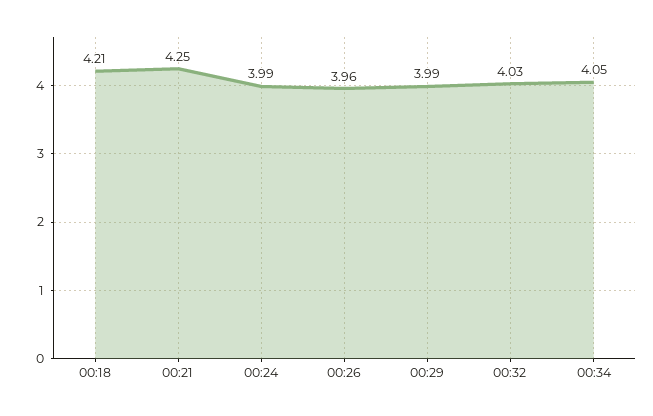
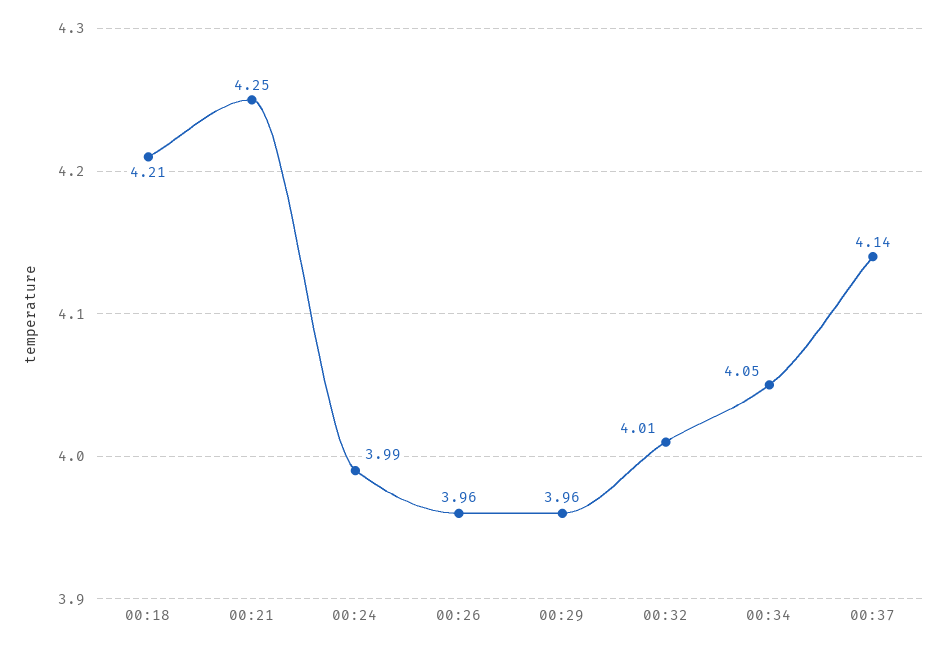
00:29: 3.99 -> 3.96
00:32: 4.03 -> 4.01
00:37: none -> 4.14

